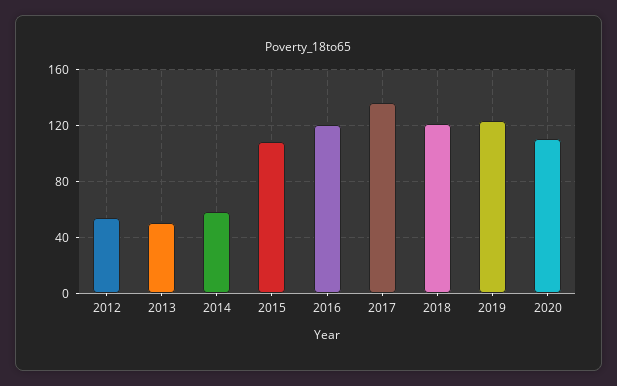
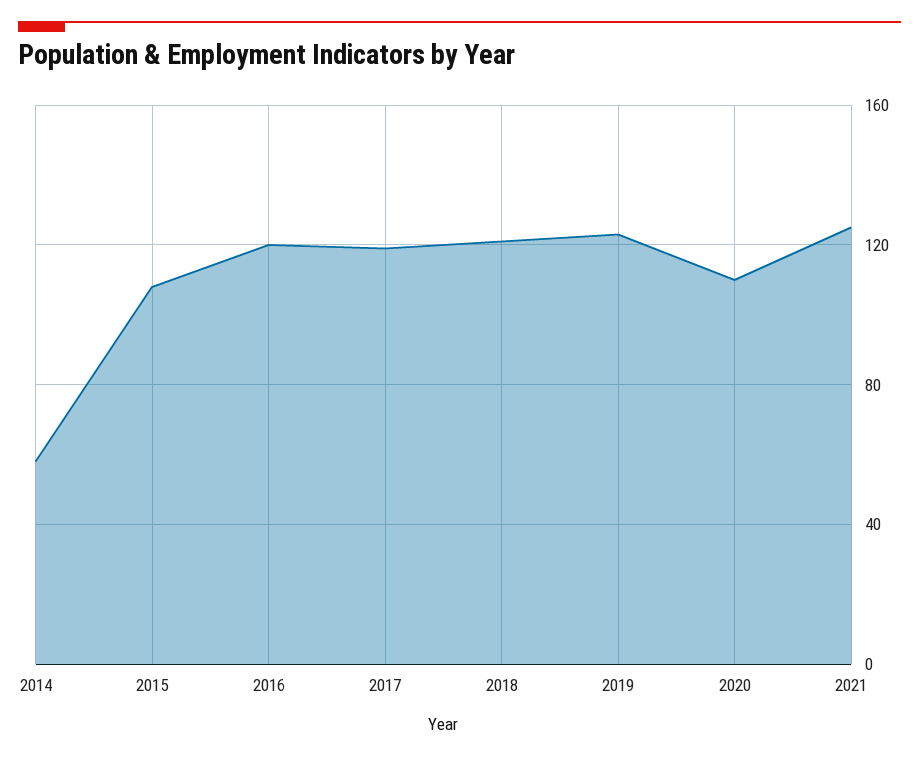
2012: 55 -> none
2013: 50 -> none
2017: 135 -> 120
2021: none -> 125

